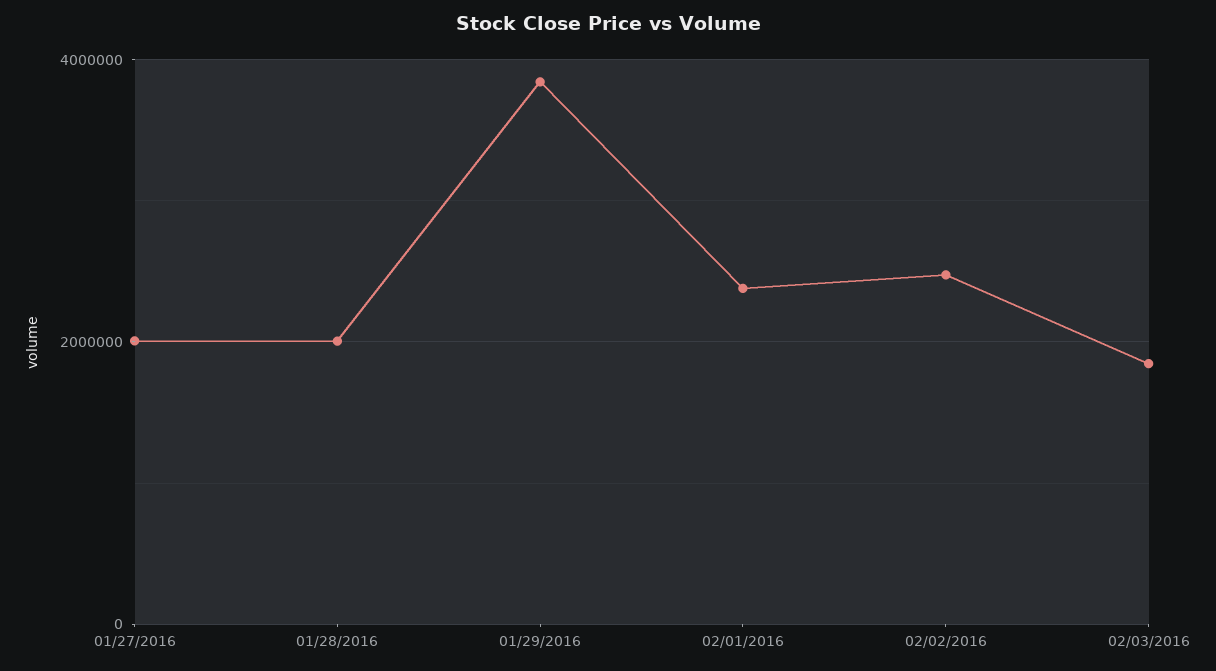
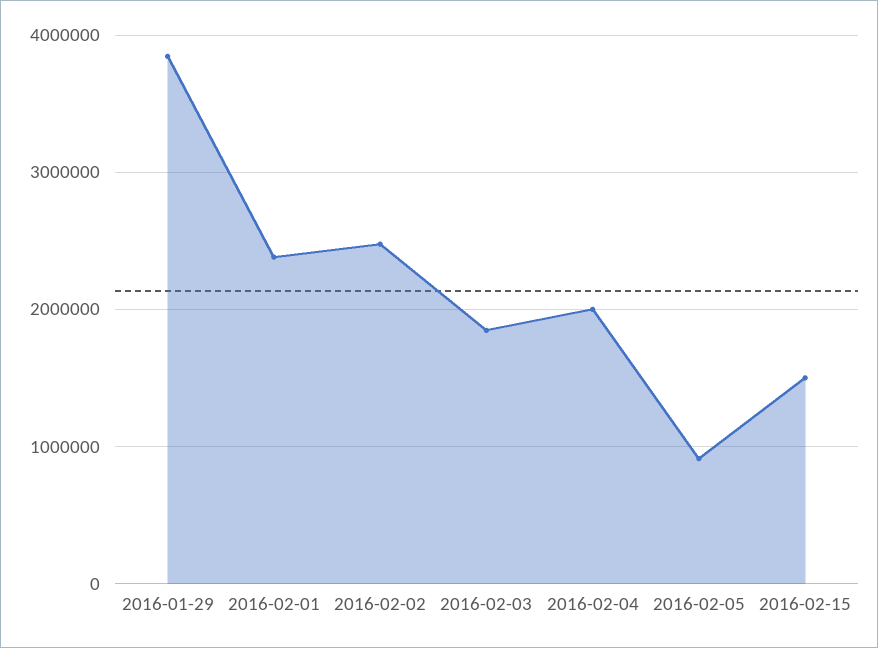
01/27/2016: 2000000 -> none
01/28/2016: 2000000 -> none
2016-02-04: none -> 2000000
2016-02-05: none -> 900000
2016-02-15: none -> 1500000

